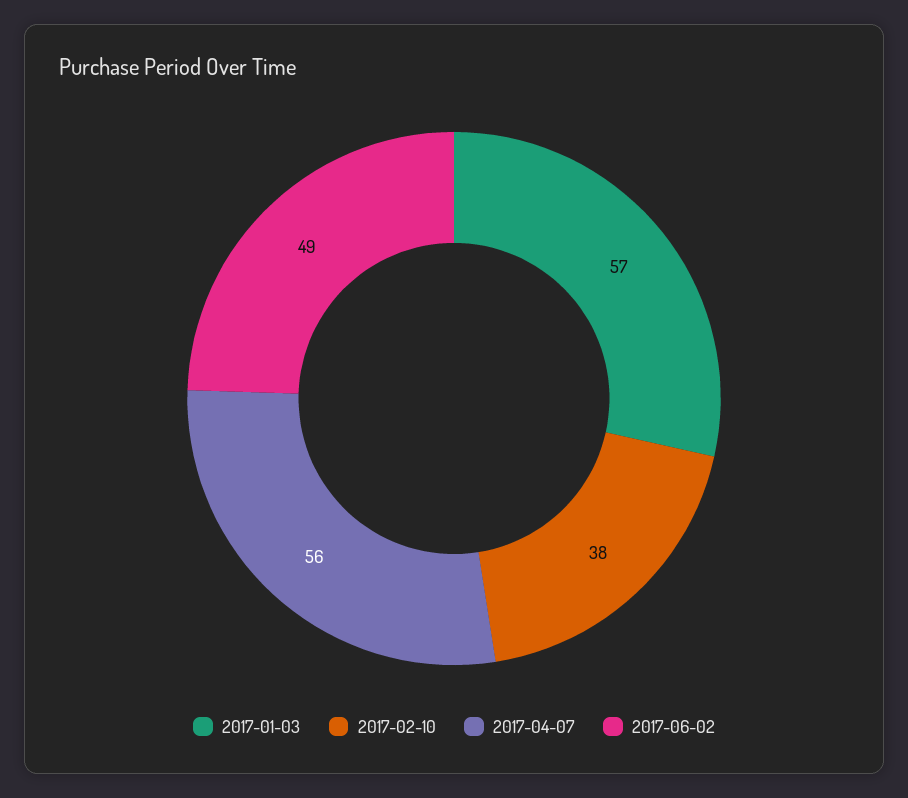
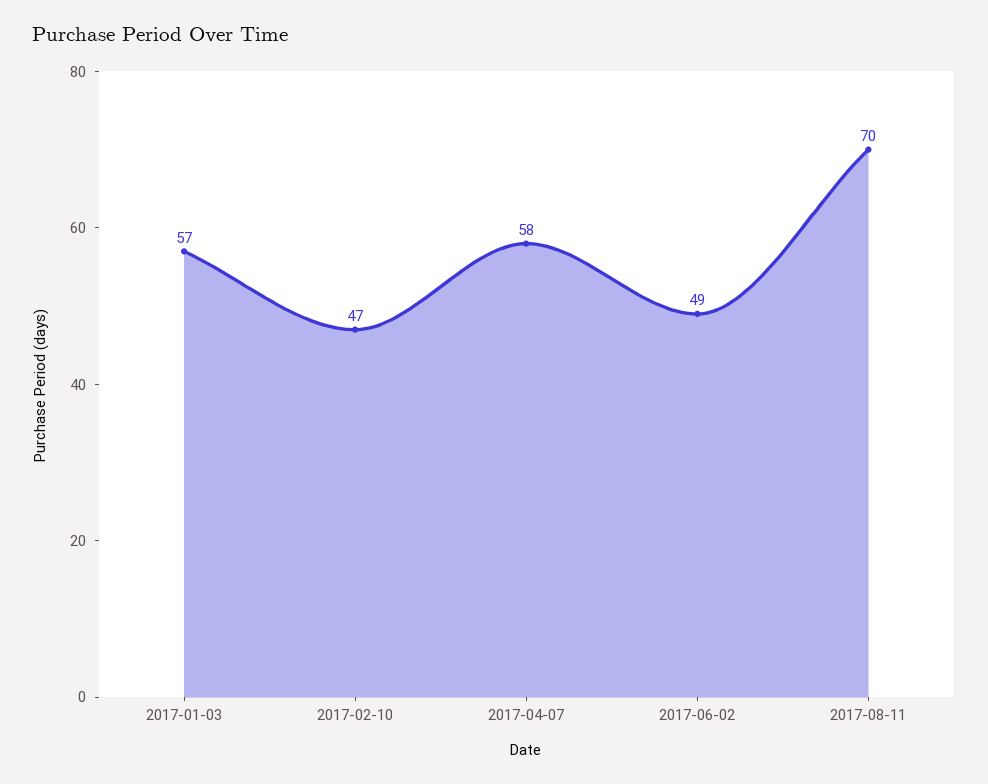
2017-02-10: 38 -> 47
2017-04-07: 56 -> 58
2017-08-11: none -> 70

